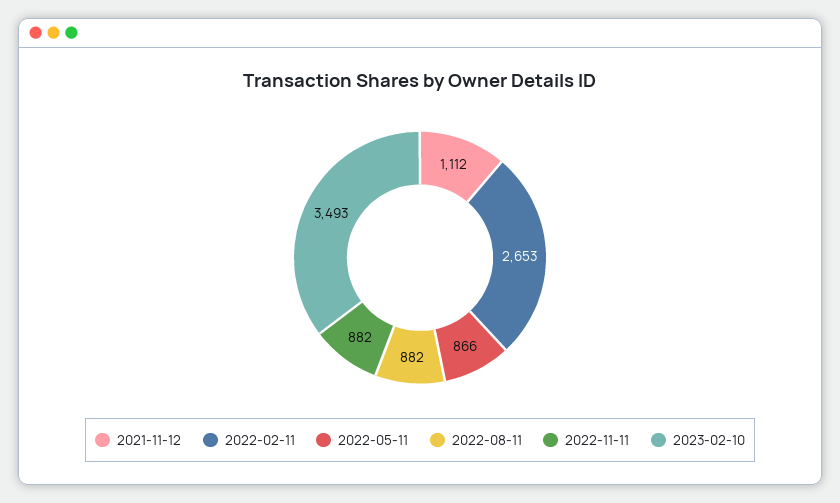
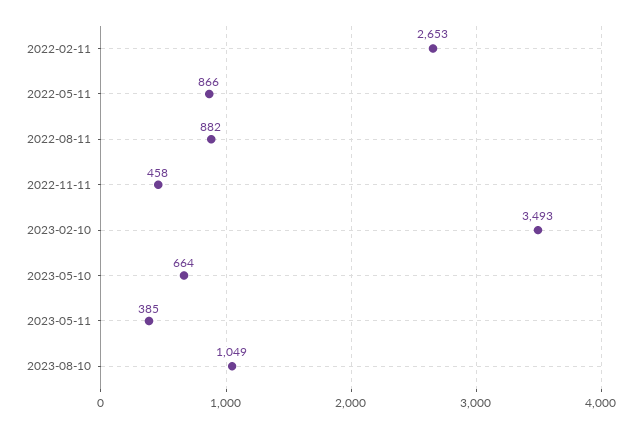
2021-11-12: 1112 -> none
2022-11-11: 882 -> 458
2023-05-10: none -> 664
2023-05-11: none -> 385
2023-08-10: none -> 1049

